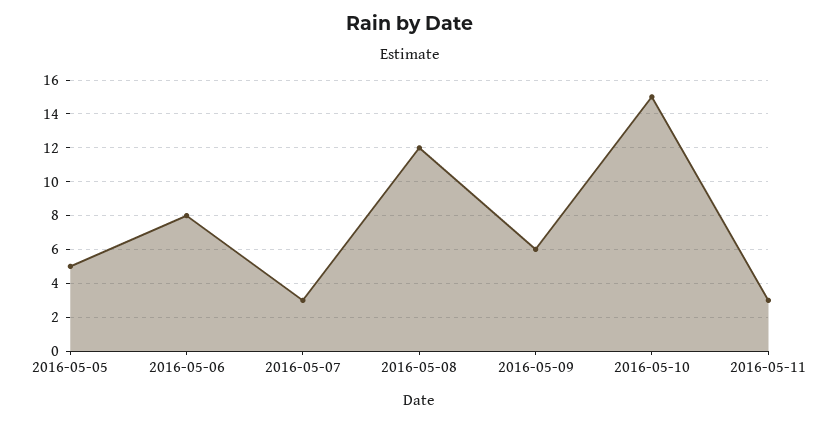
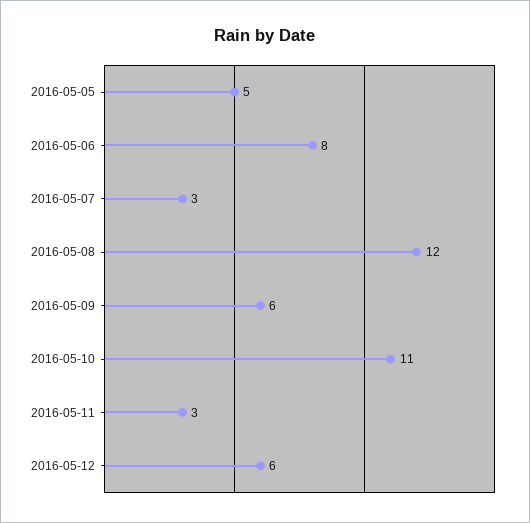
2016-05-10: 15 -> 11
2016-05-12: none -> 6

